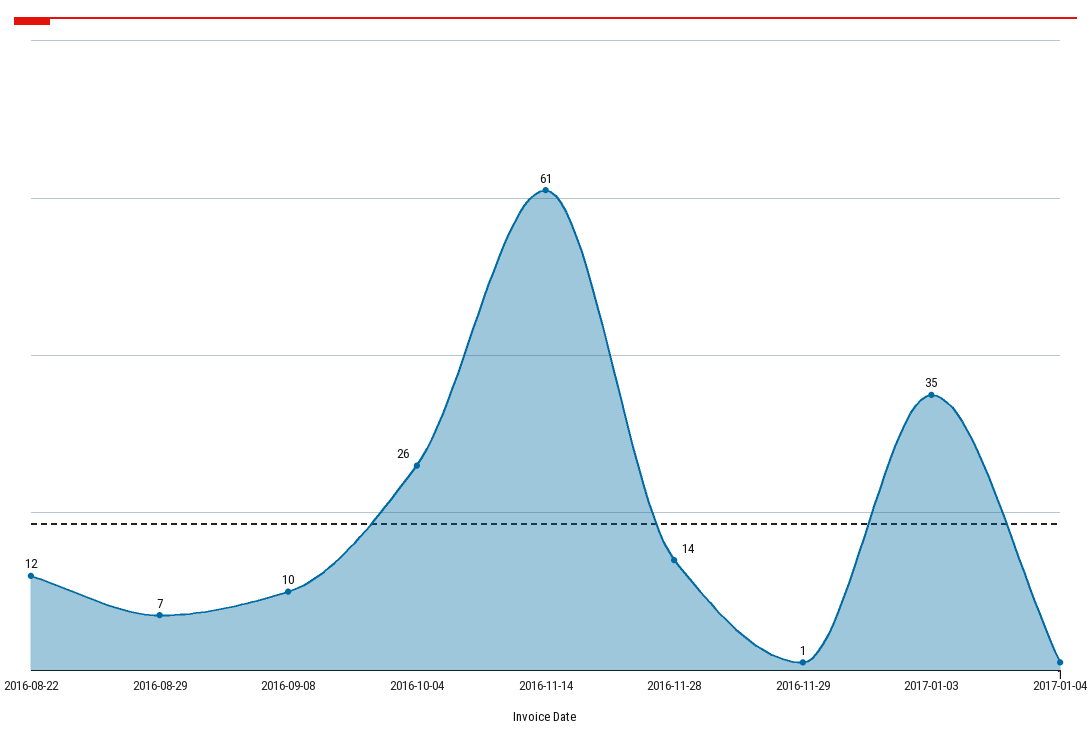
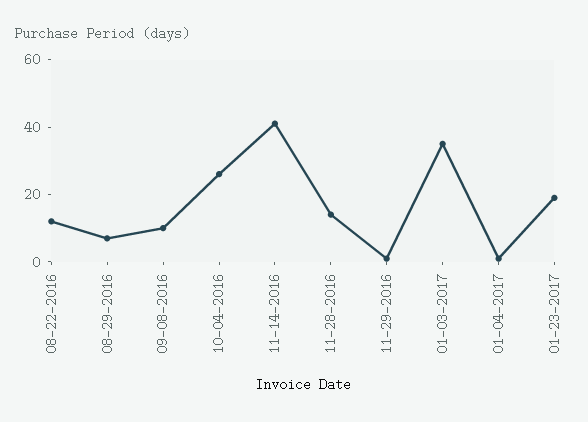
2016-11-14: 61 -> 40
01-23-2017: none -> 20

